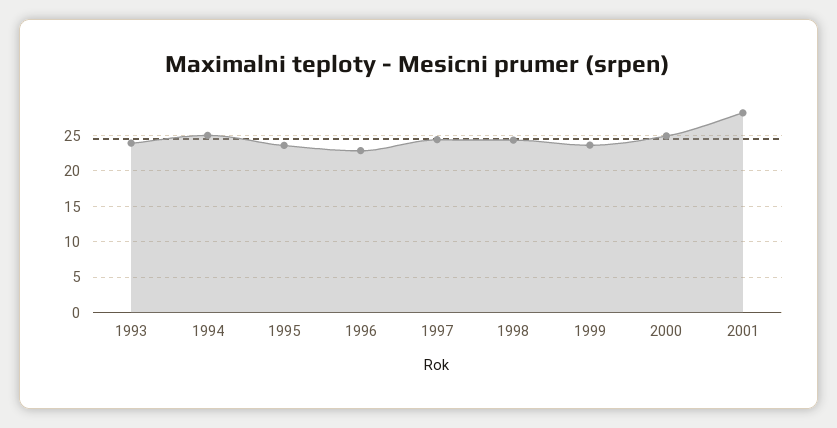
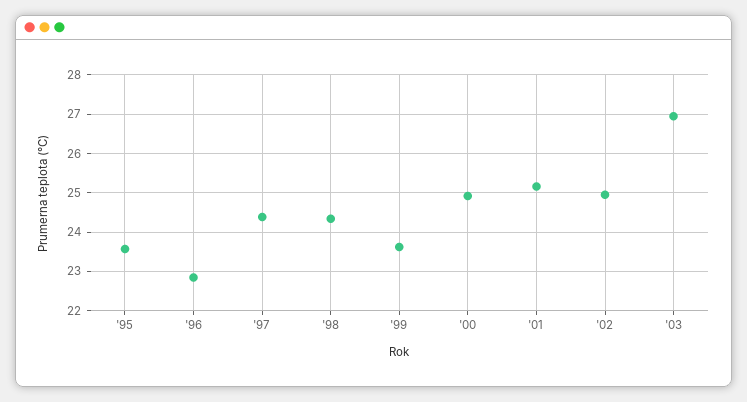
1993: 24 -> none
1994: 25 -> none
2001: 28 -> 25.2
'02: none -> 25
'03: none -> 27

